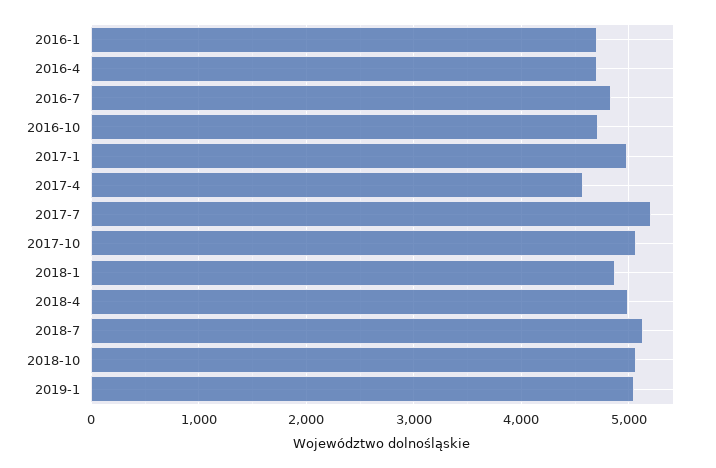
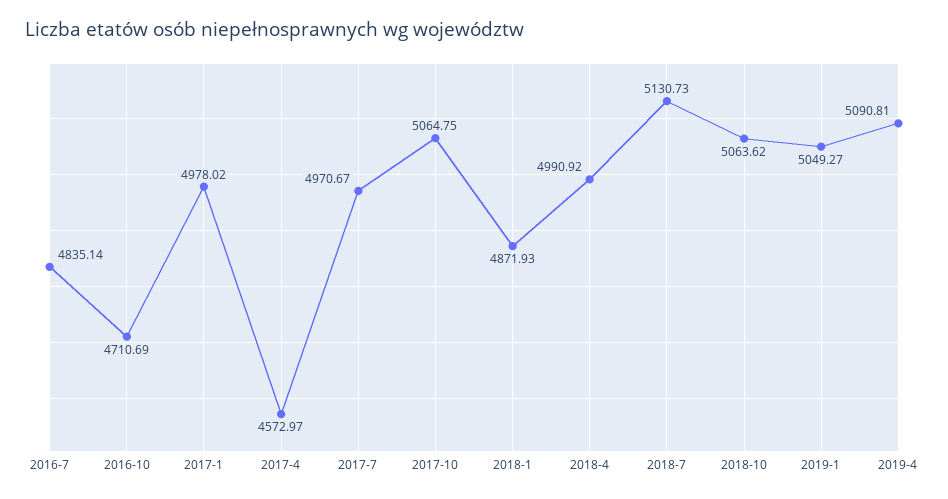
2016-1: 4700 -> none
2016-4: 4700 -> none
2017-7: 5200 -> 4970.67
2019-4: none -> 5090.81

